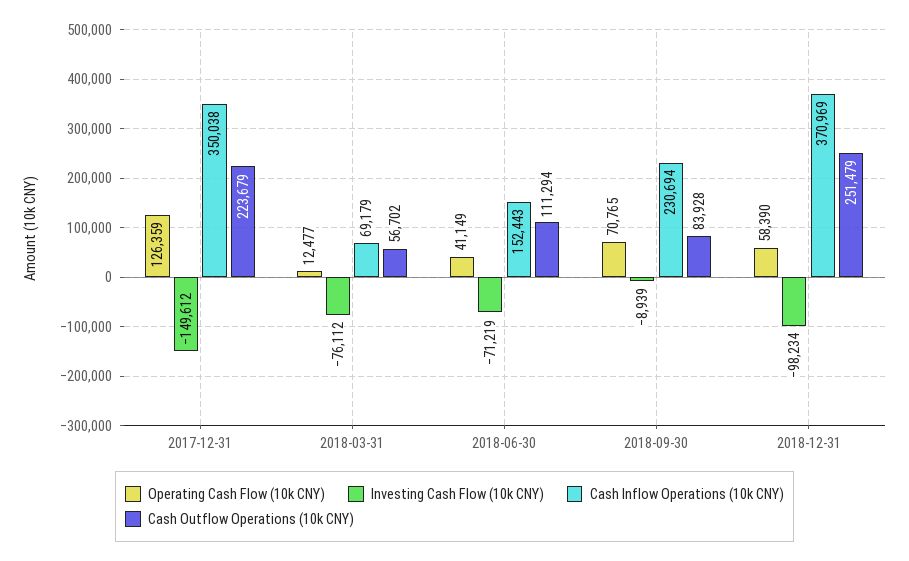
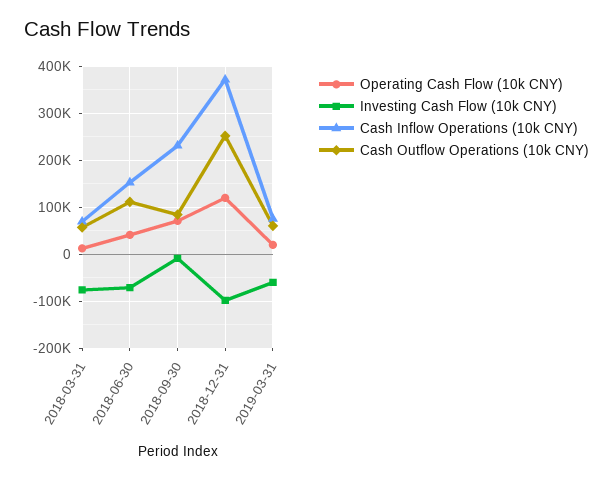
Operating Cash Flow (10k CNY), 2017-12-31: 126359 -> none
Investing Cash Flow (10k CNY), 2017-12-31: -149612 -> none
Cash Inflow Operations (10k CNY), 2017-12-31: 350038 -> none
Cash Outflow Operations (10k CNY), 2017-12-31: 223679 -> none
Operating Cash Flow (10k CNY), 2018-12-31: 58390 -> 120000
Operating Cash Flow (10k CNY), 2019-03-31: none -> 20000
Investing Cash Flow (10k CNY), 2019-03-31: none -> -60000
Cash Inflow Operations (10k CNY), 2019-03-31: none -> 80000
Cash Outflow Operations (10k CNY), 2019-03-31: none -> 60000

